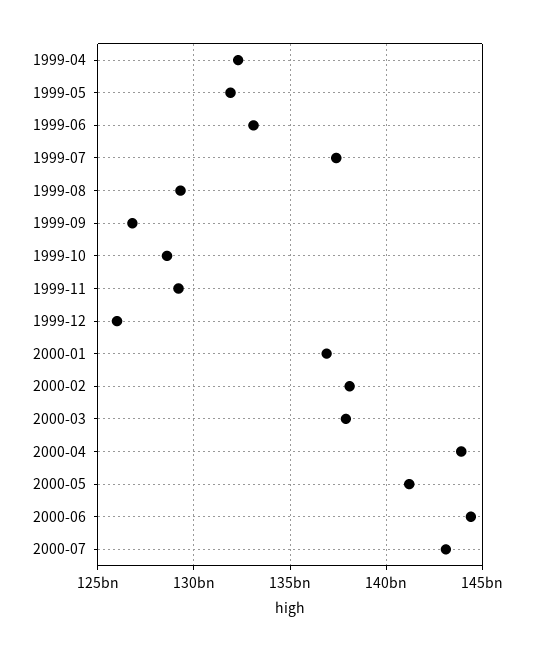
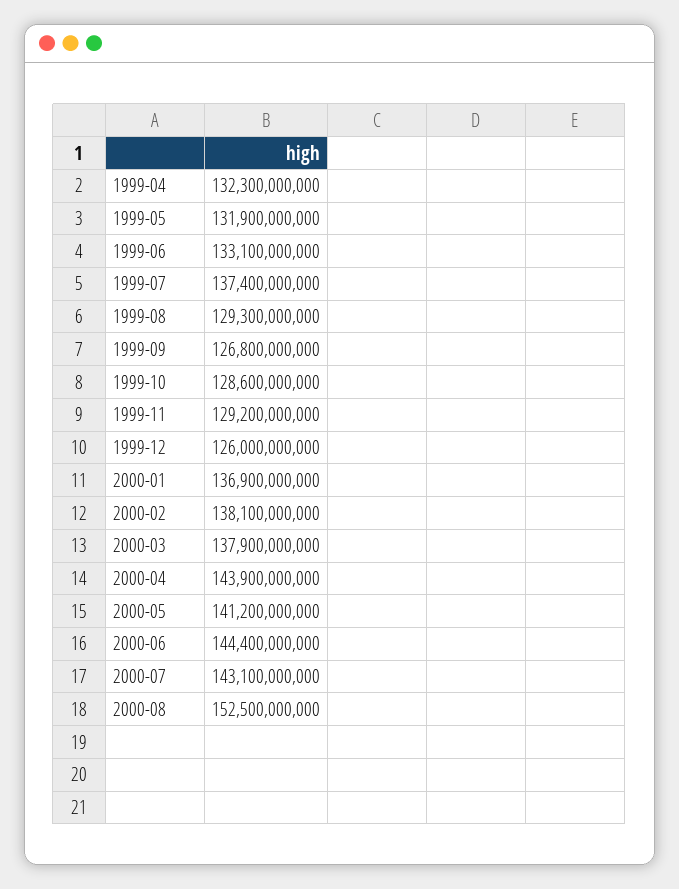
2000-08: none -> 152500000000

